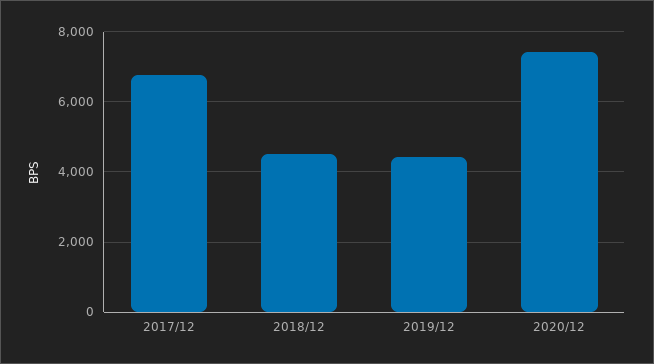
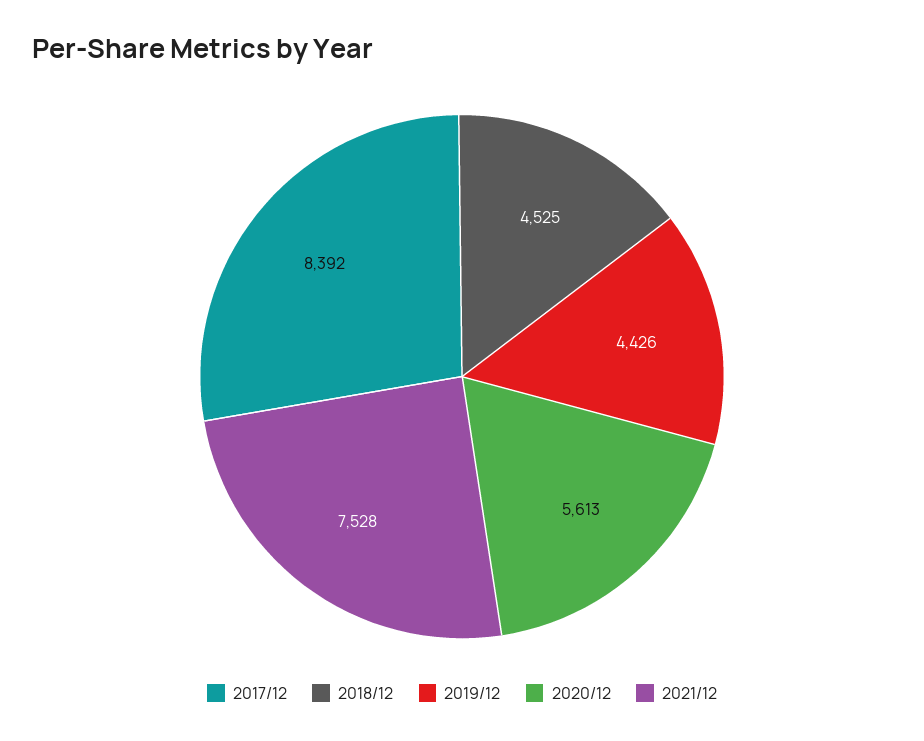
2017/12: 6800 -> 8392
2020/12: 7400 -> 5613
2021/12: none -> 7528

